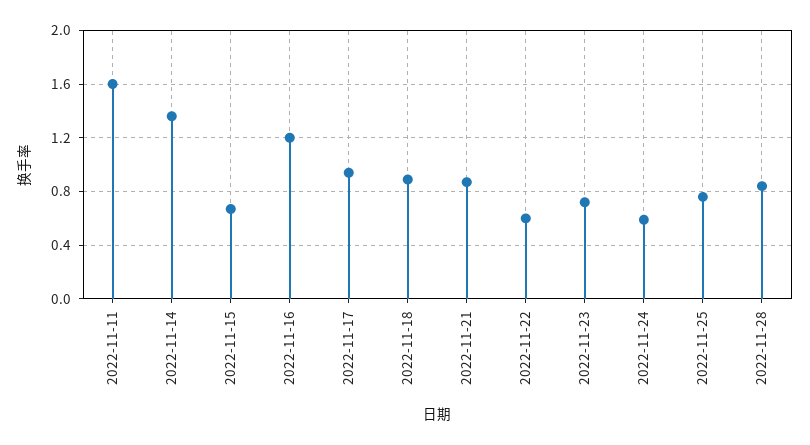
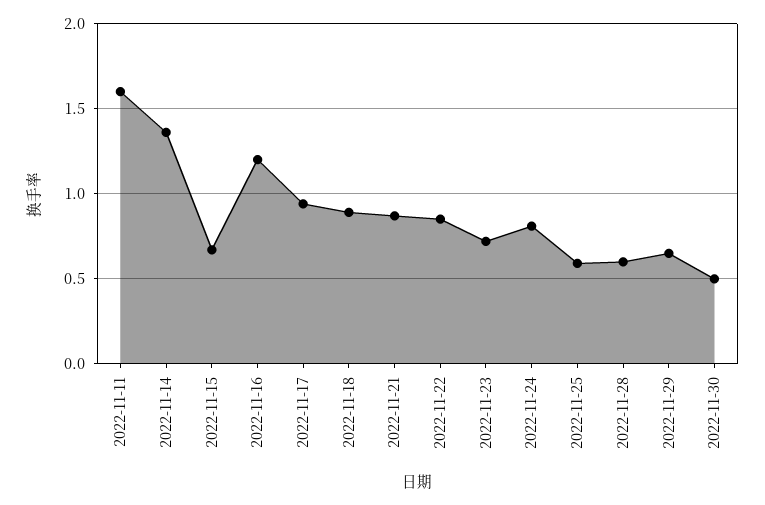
2022-11-22: 0.6 -> 0.85
2022-11-24: 0.6 -> 0.8
2022-11-25: 0.75 -> 0.6
2022-11-28: 0.85 -> 0.6
2022-11-29: none -> 0.65
2022-11-30: none -> 0.5

